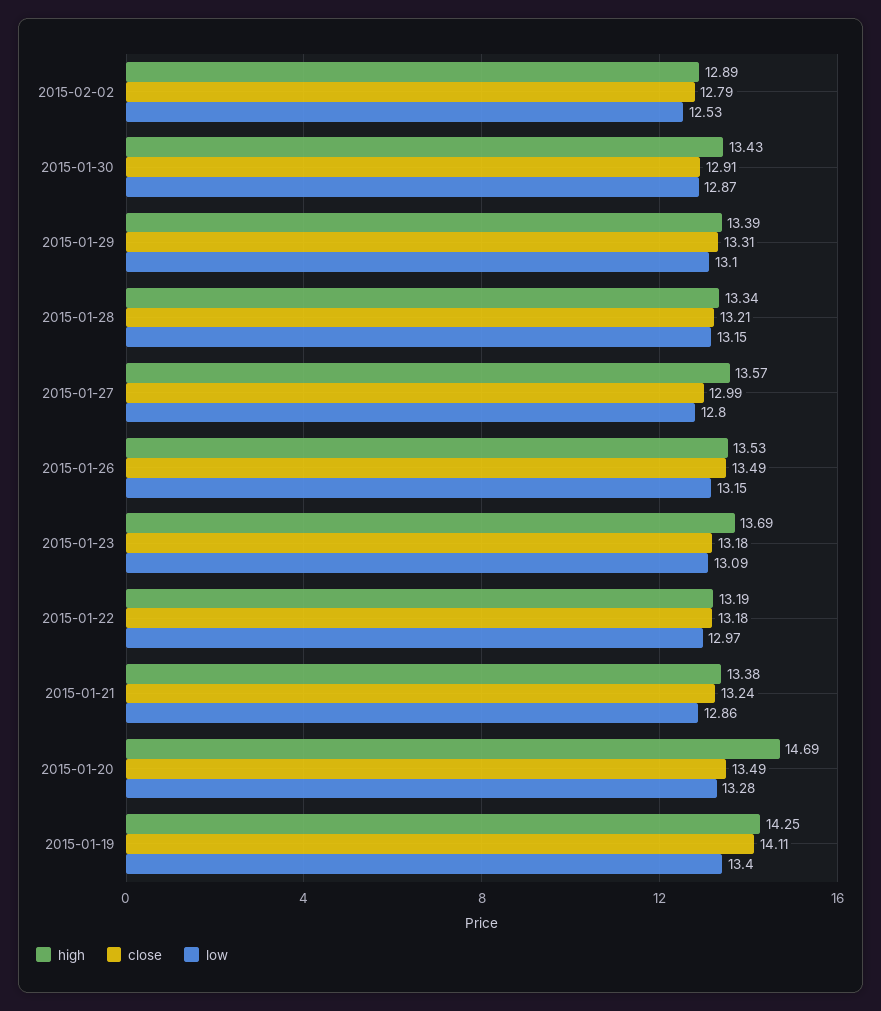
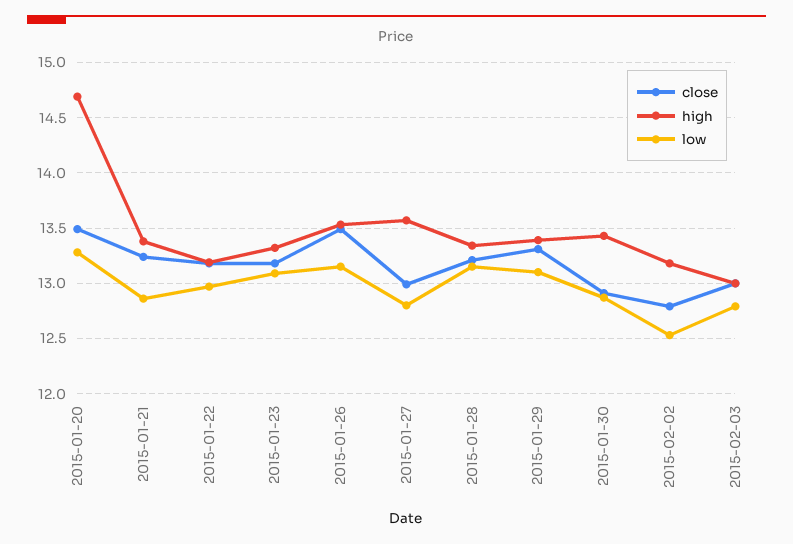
high, 2015-02-02: 12.89 -> 13.2
high, 2015-01-23: 13.69 -> 13.3
high, 2015-01-19: 14.25 -> none
close, 2015-01-19: 14.11 -> none
low, 2015-01-19: 13.4 -> none
close, 2015-02-03: none -> 13
high, 2015-02-03: none -> 13
low, 2015-02-03: none -> 12.8

